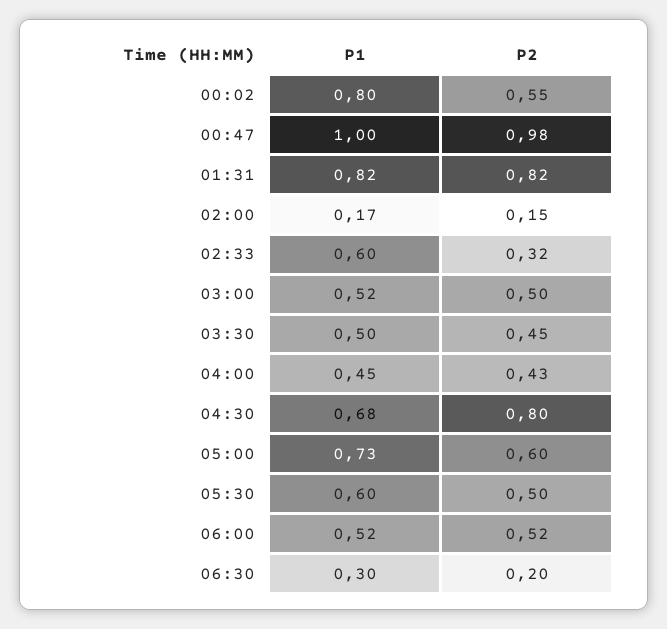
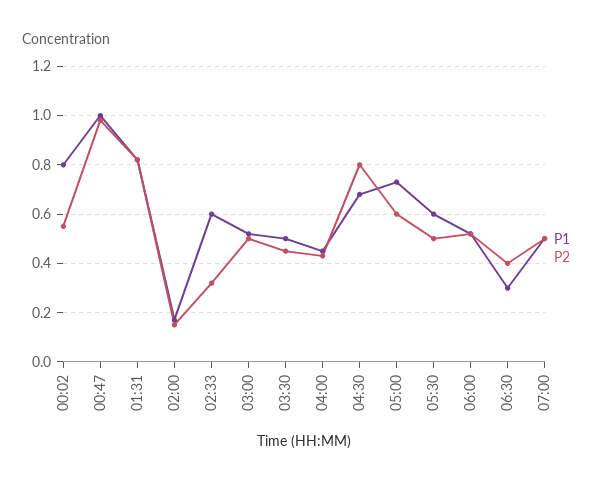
P2, 06:30: 0.2 -> 0.4
P1, 07:00: none -> 0.5
P2, 07:00: none -> 0.5

